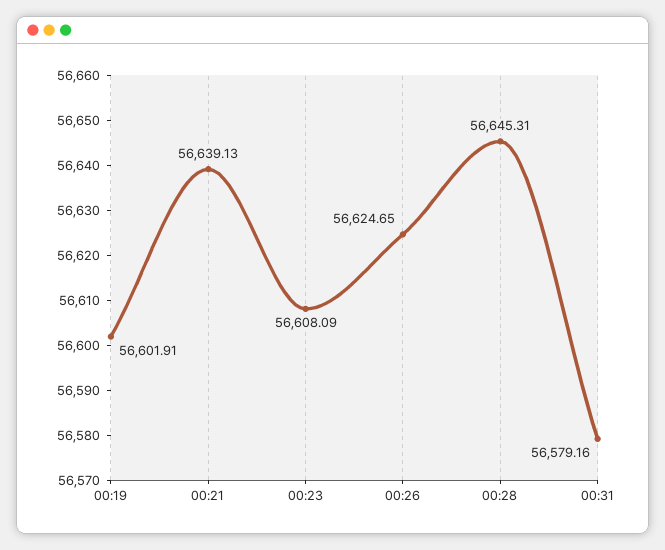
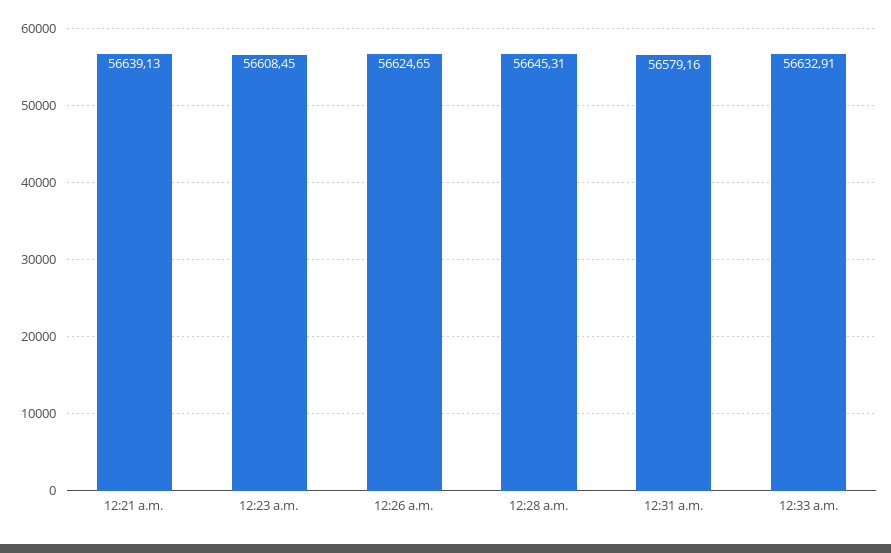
00:19: 56601.91 -> none
00:23: 56608.09 -> 56608.45
12:33 a.m.: none -> 56632.91

